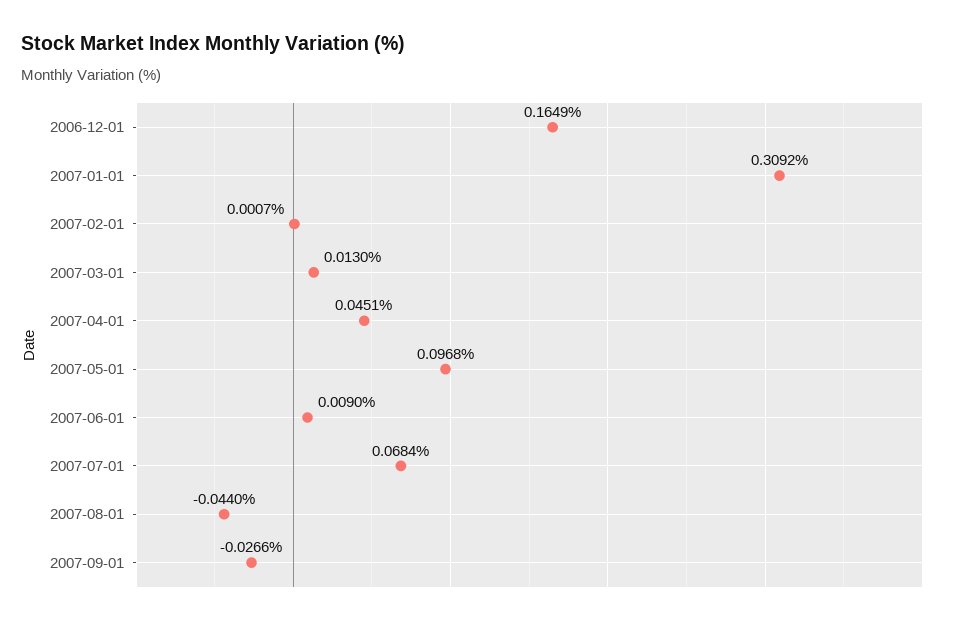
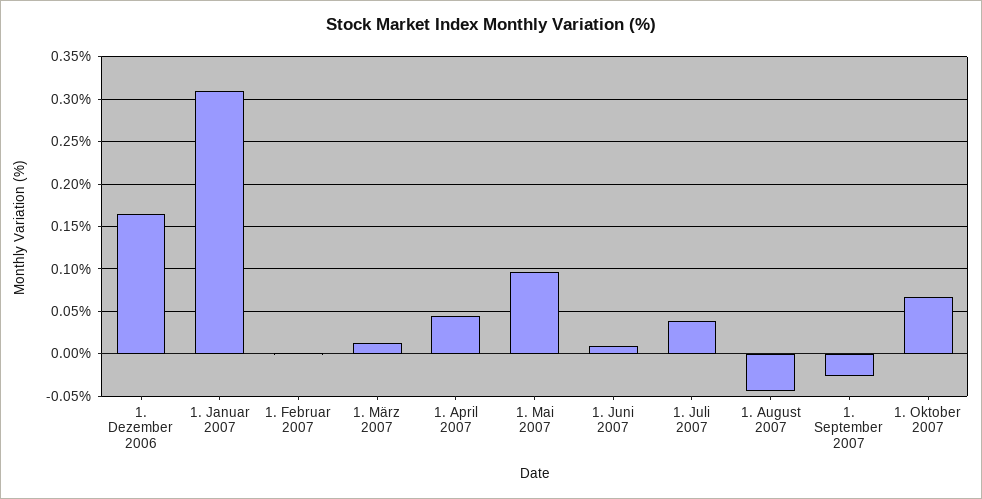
2007-07-01: 0.0684 -> 0.04
1. Oktober 2007: none -> 0.07

